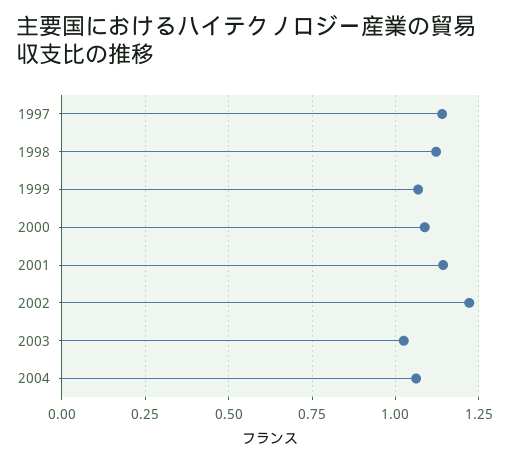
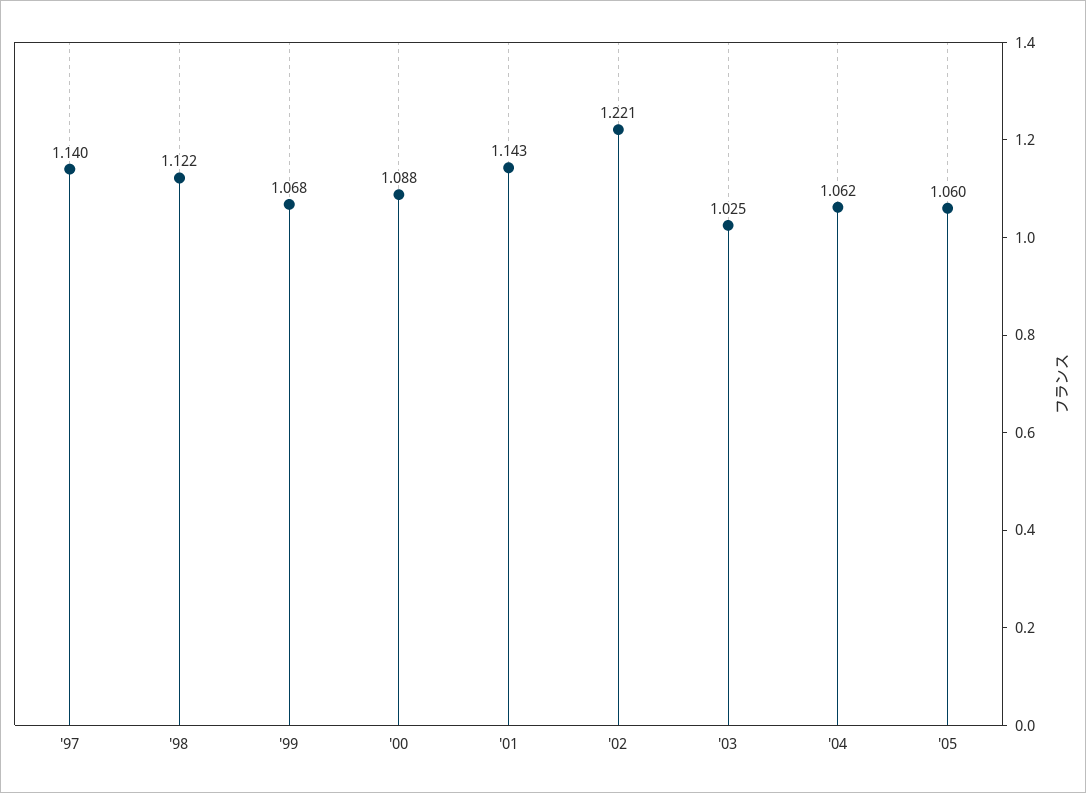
'05: none -> 1.06

